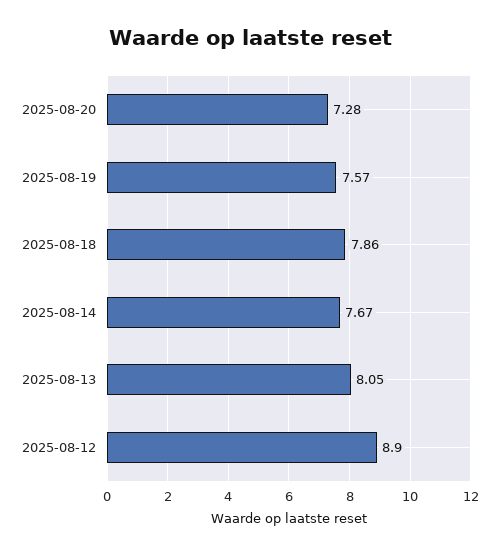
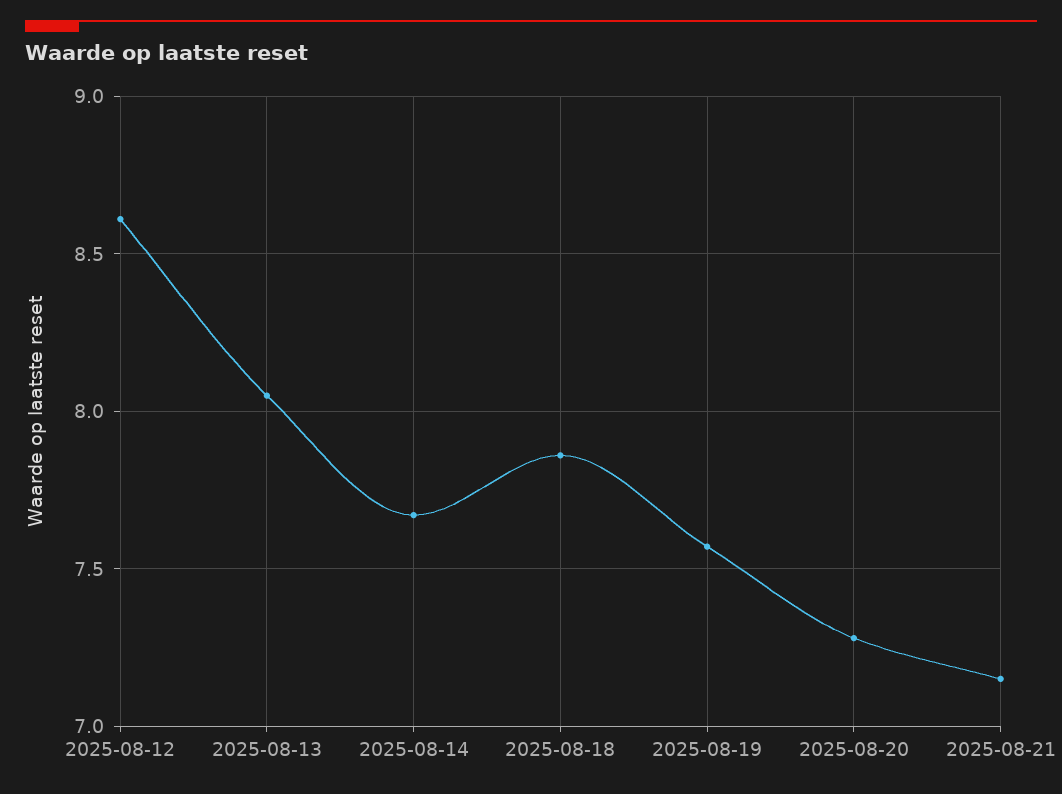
2025-08-12: 8.9 -> 8.6
2025-08-21: none -> 7.15

